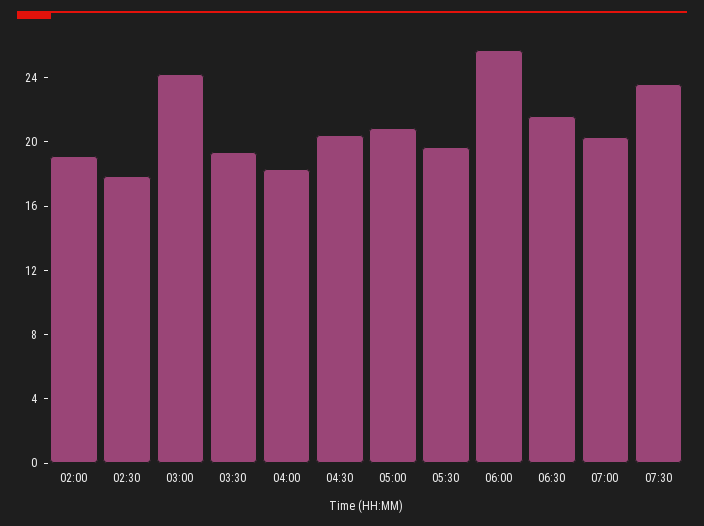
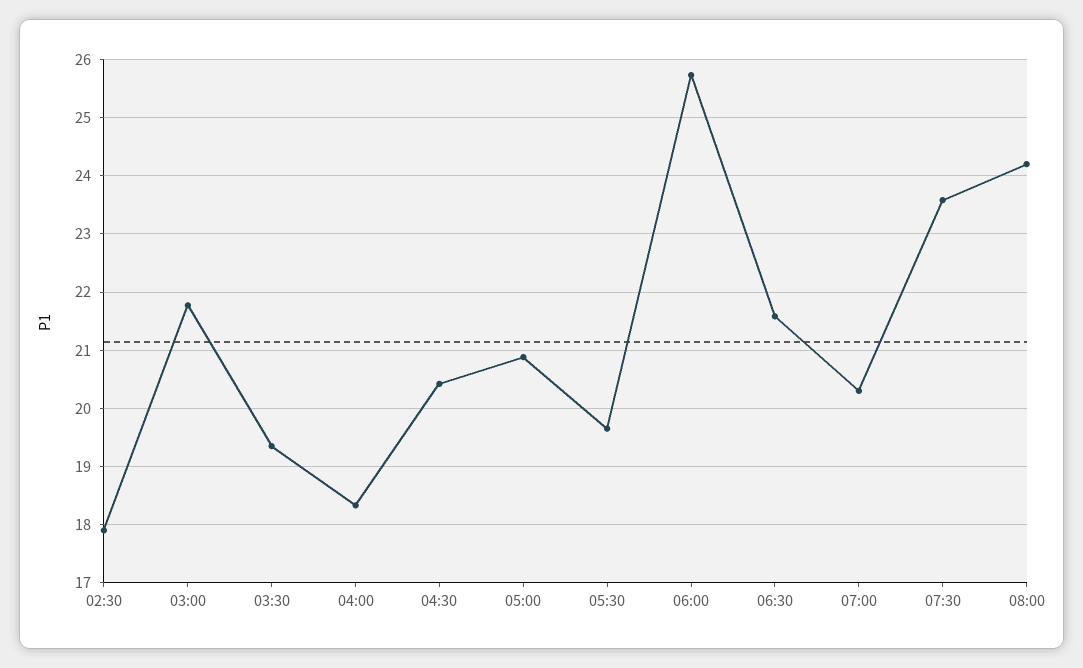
02:00: 19 -> none
03:00: 24 -> 21.8
08:00: none -> 24.2

